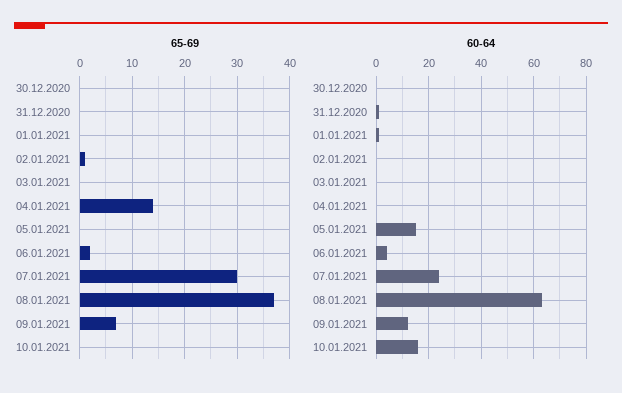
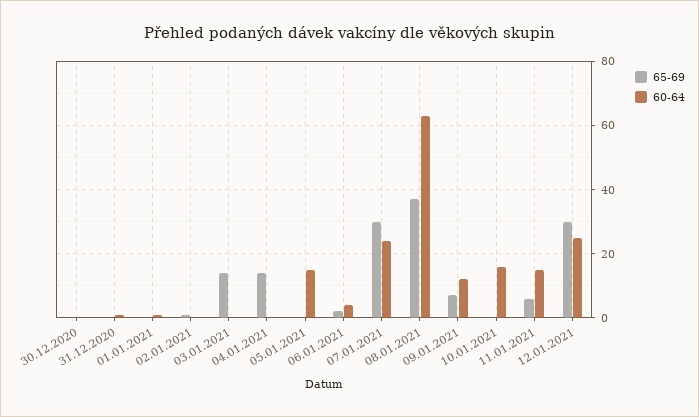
65-69, 03.01.2021: 0 -> 15
65-69, 11.01.2021: none -> 5
60-64, 11.01.2021: none -> 15
65-69, 12.01.2021: none -> 30
60-64, 12.01.2021: none -> 25

